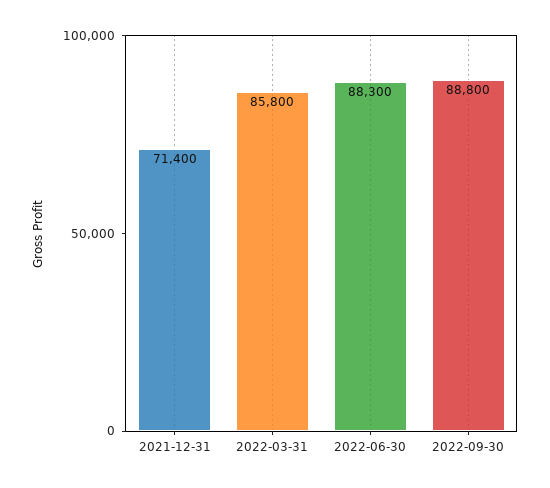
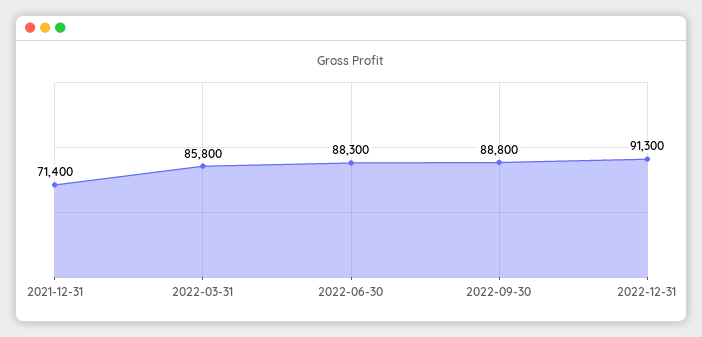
2022-12-31: none -> 91300

